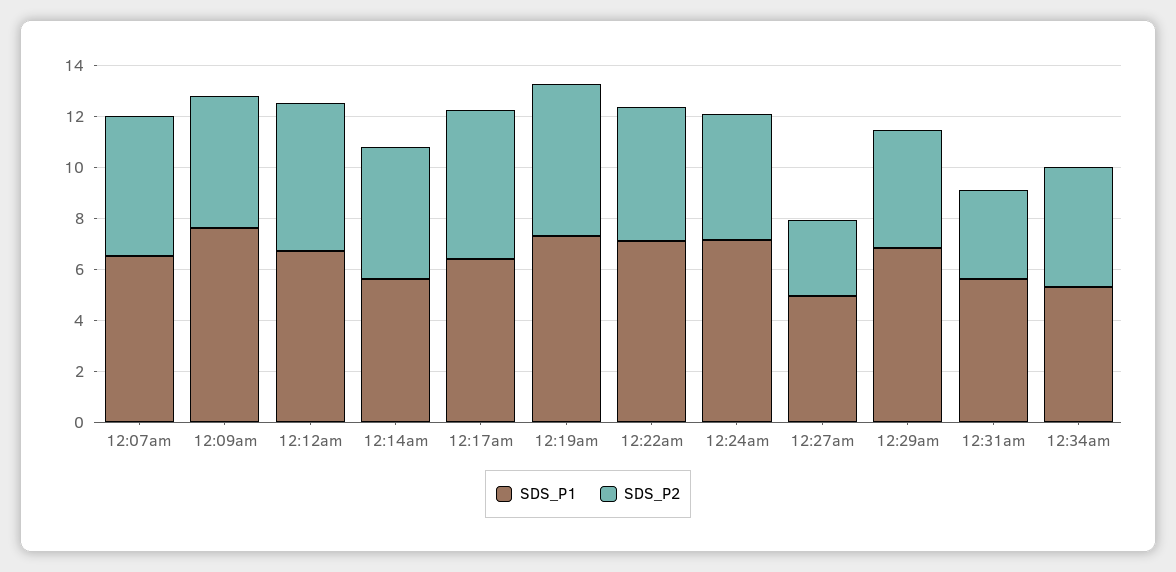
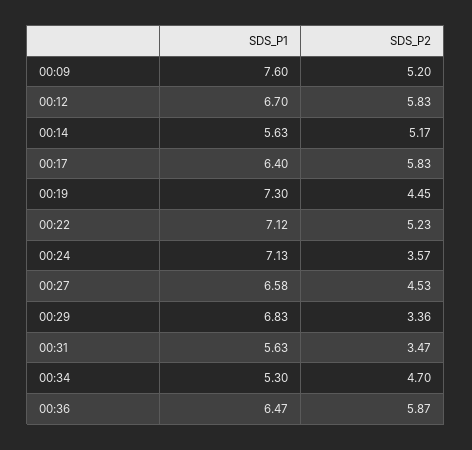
SDS_P1, 12:07am: 6.5 -> none
SDS_P2, 12:07am: 5.5 -> none
SDS_P2, 12:19am: 6 -> 4.45
SDS_P2, 12:24am: 5 -> 3.57
SDS_P1, 12:27am: 5 -> 6.58
SDS_P2, 12:27am: 3 -> 4.53
SDS_P2, 12:29am: 4.5 -> 3.36
SDS_P1, 00:36: none -> 6.47
SDS_P2, 00:36: none -> 5.87

